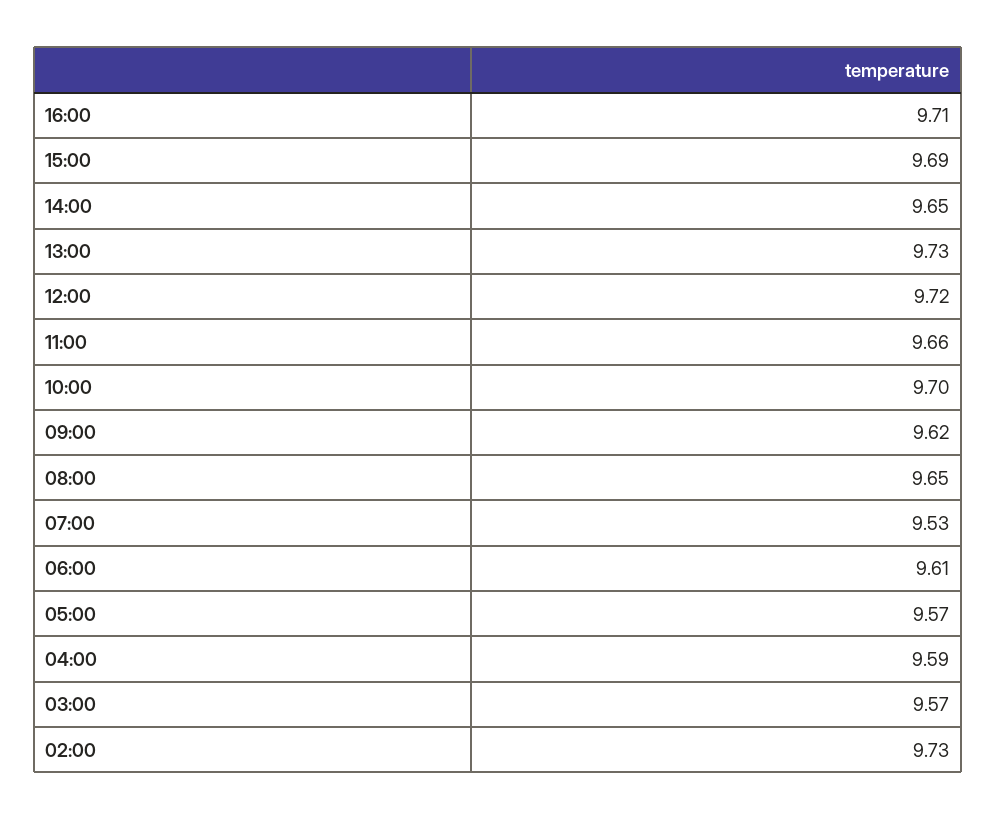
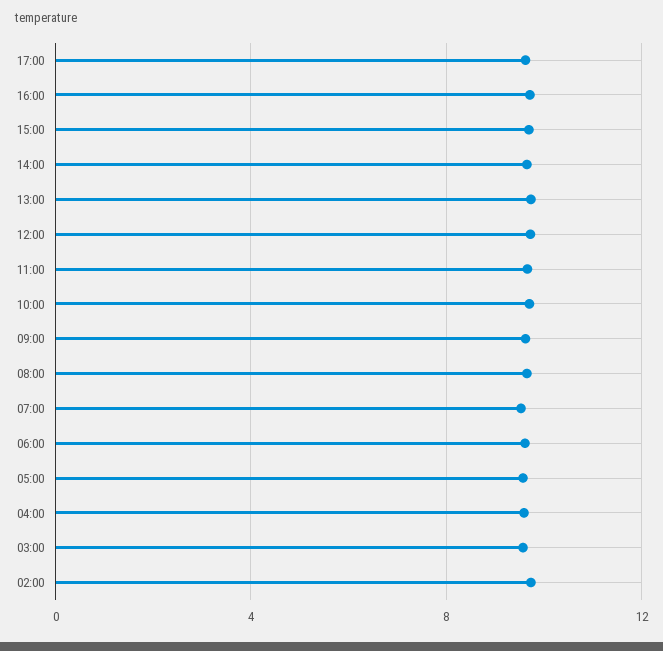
17:00: none -> 9.5

